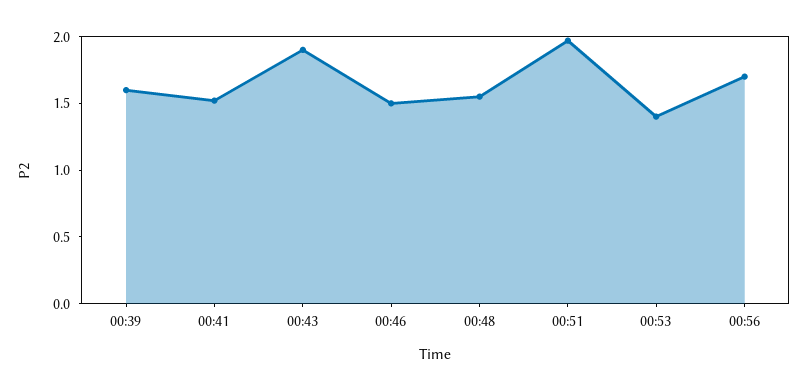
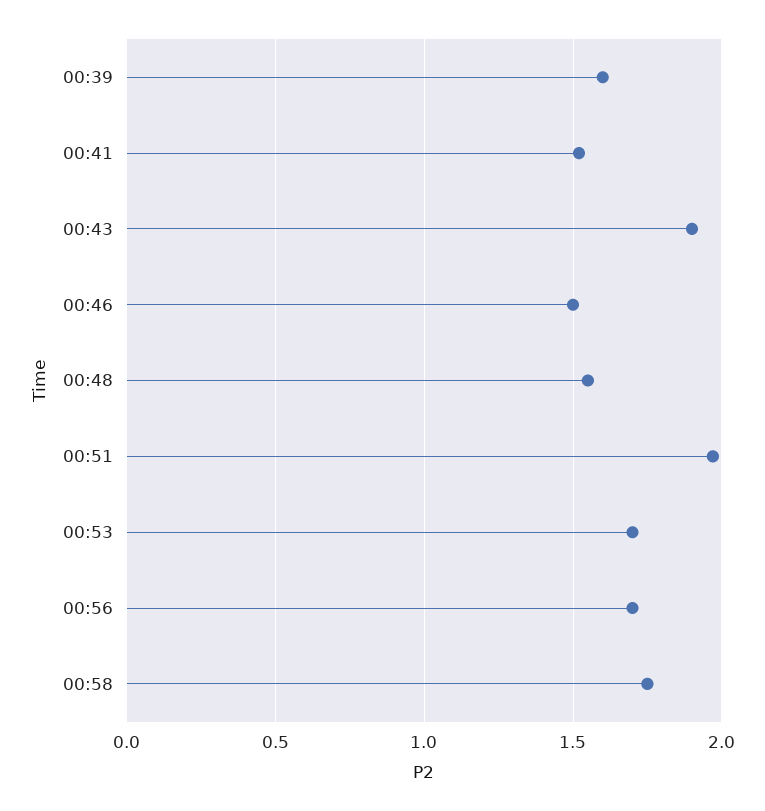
00:53: 1.4 -> 1.7
00:58: none -> 1.75

